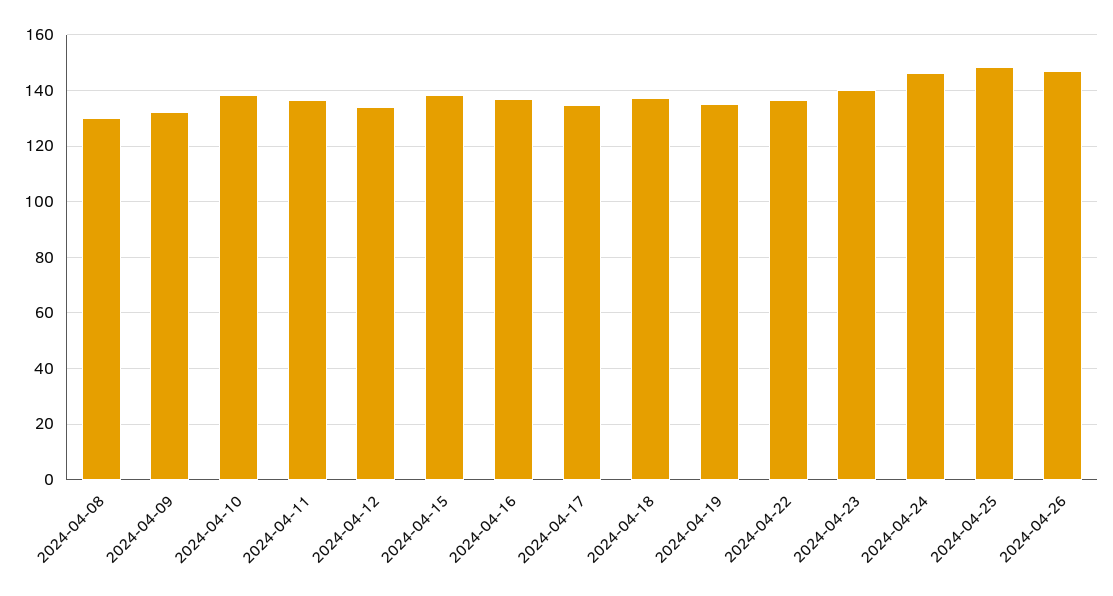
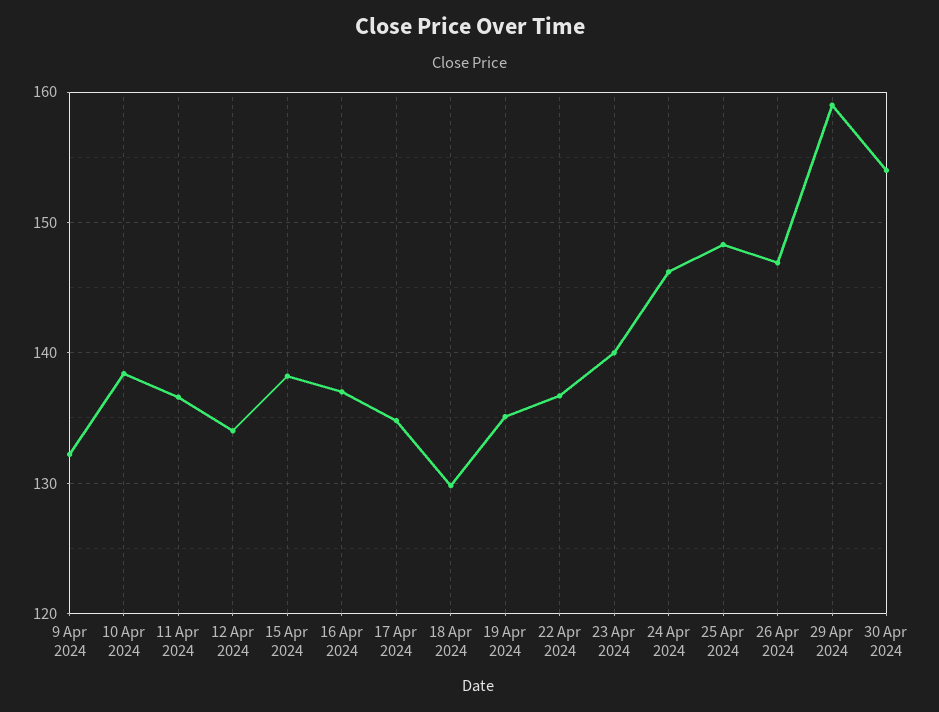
2024-04-08: 130 -> none
2024-04-18: 137.5 -> 130
29 Apr 2024: none -> 159
30 Apr 2024: none -> 154

